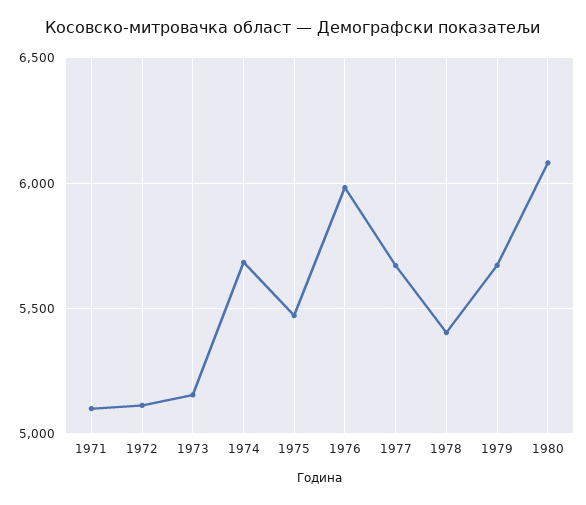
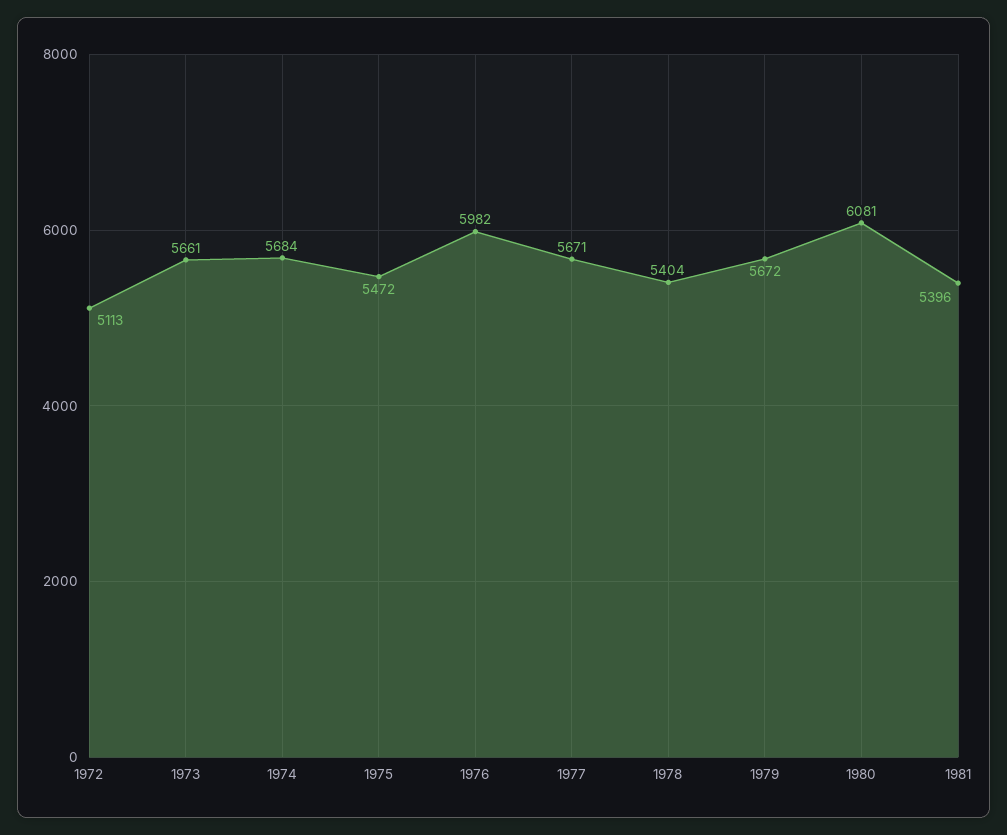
1971: 5100 -> none
1973: 5150 -> 5661
1981: none -> 5396

